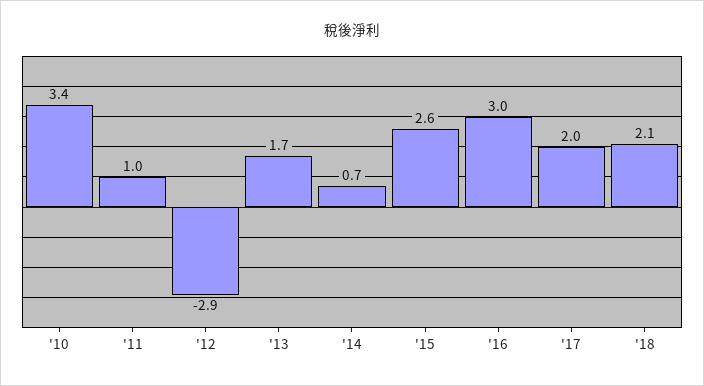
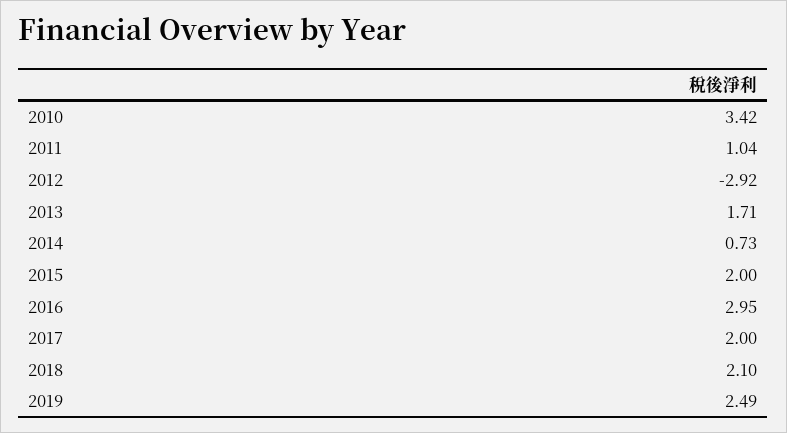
'15: 2.6 -> 2
2019: none -> 2.49

